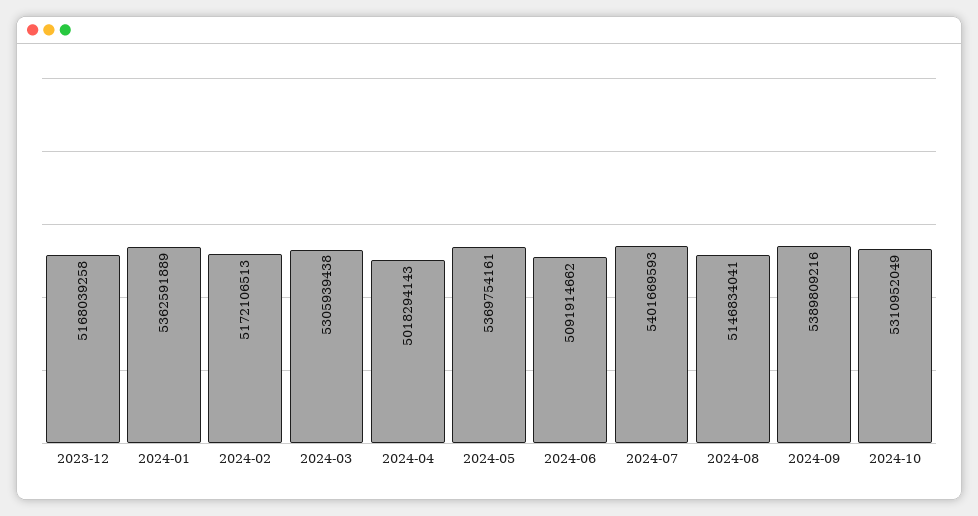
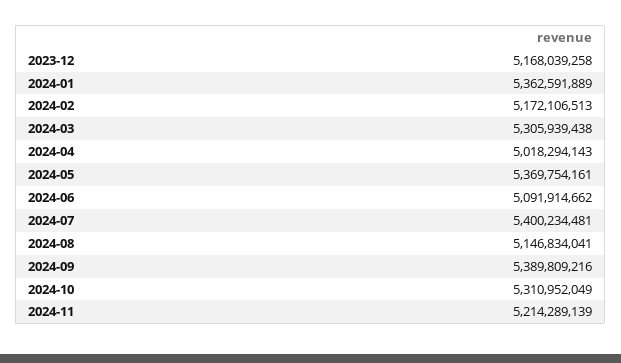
2024-07: 5401669593 -> 5400234481
2024-11: none -> 5214289139

